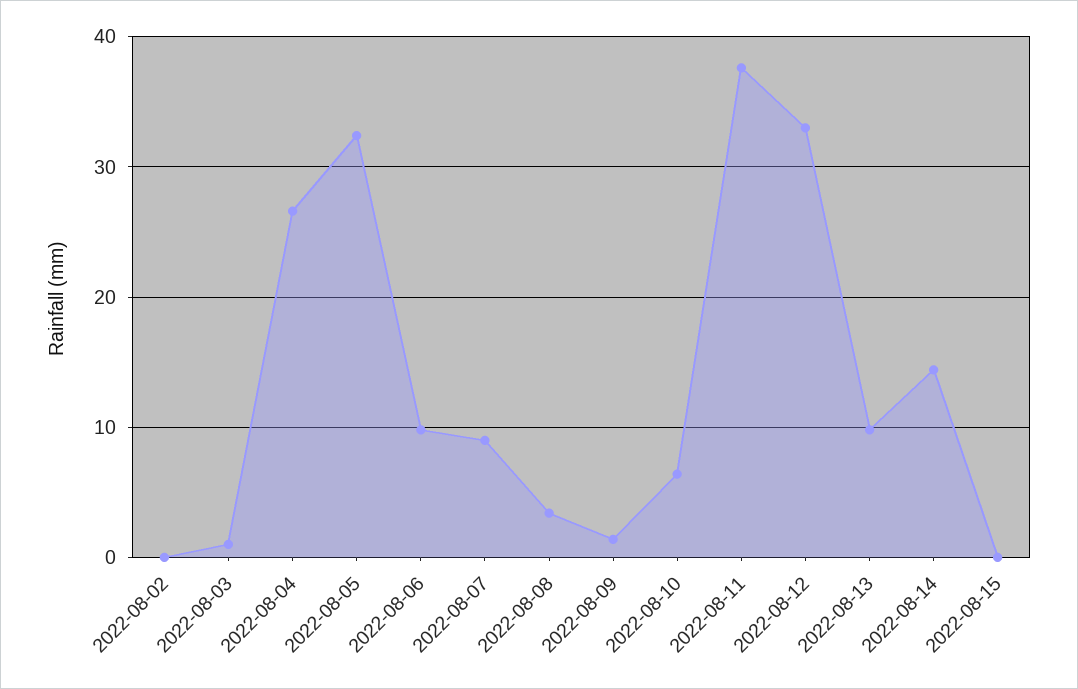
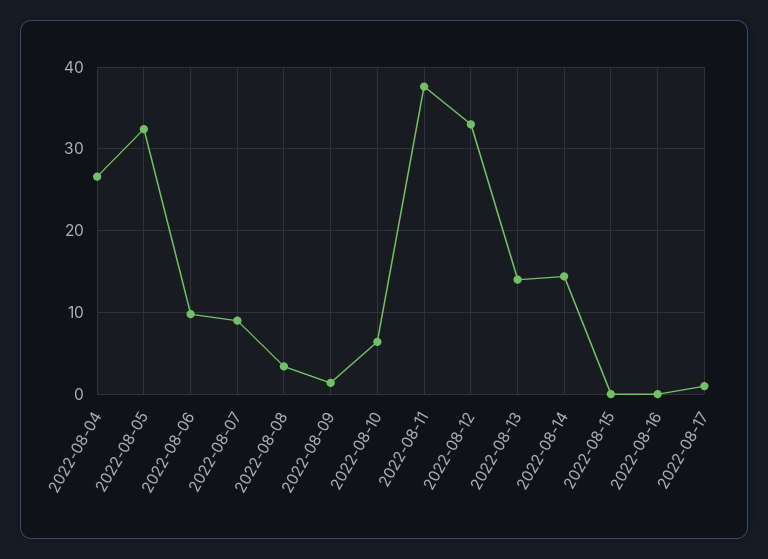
2022-08-02: 0 -> none
2022-08-03: 1 -> none
2022-08-13: 10 -> 14
2022-08-16: none -> 0
2022-08-17: none -> 1

